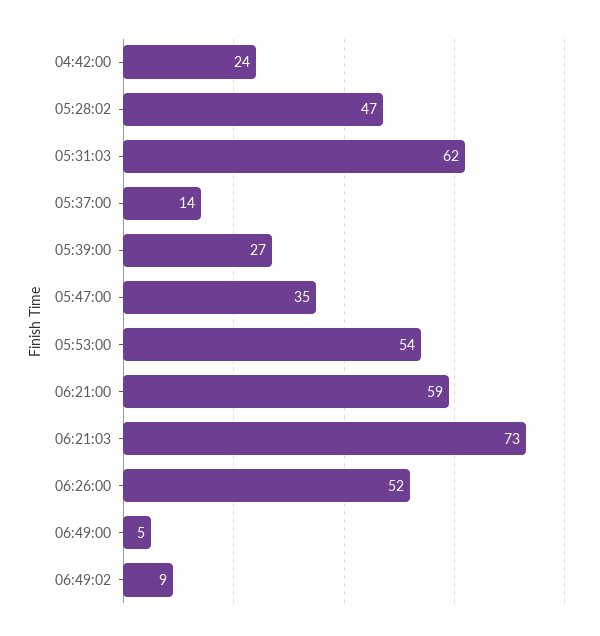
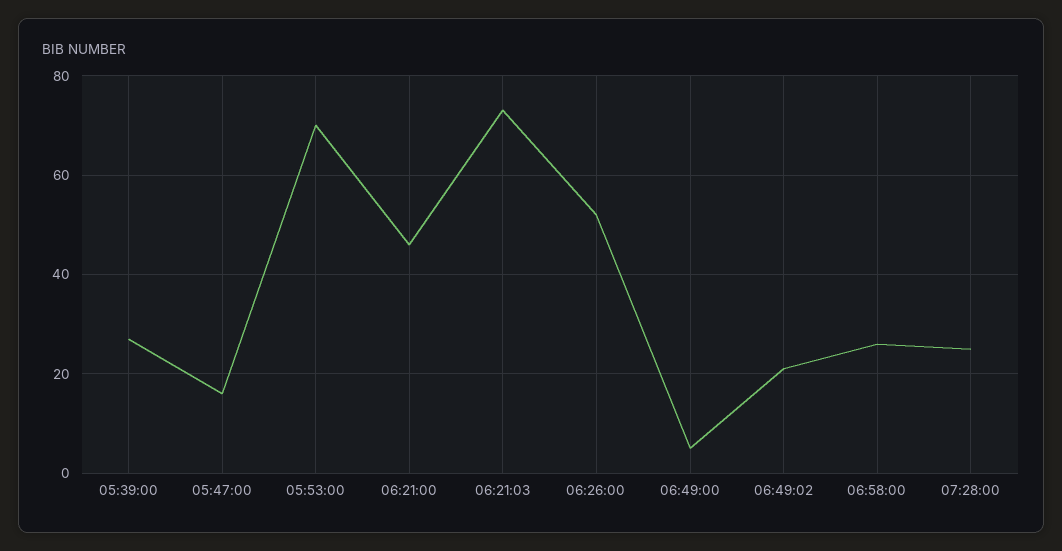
04:42:00: 24 -> none
05:28:02: 47 -> none
05:31:03: 62 -> none
05:37:00: 14 -> none
05:47:00: 35 -> 15
05:53:00: 54 -> 70
06:21:00: 59 -> 45
06:49:02: 9 -> 20
06:58:00: none -> 25
07:28:00: none -> 25

